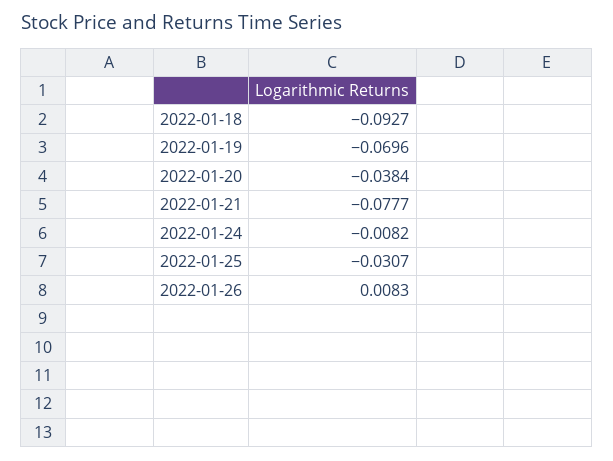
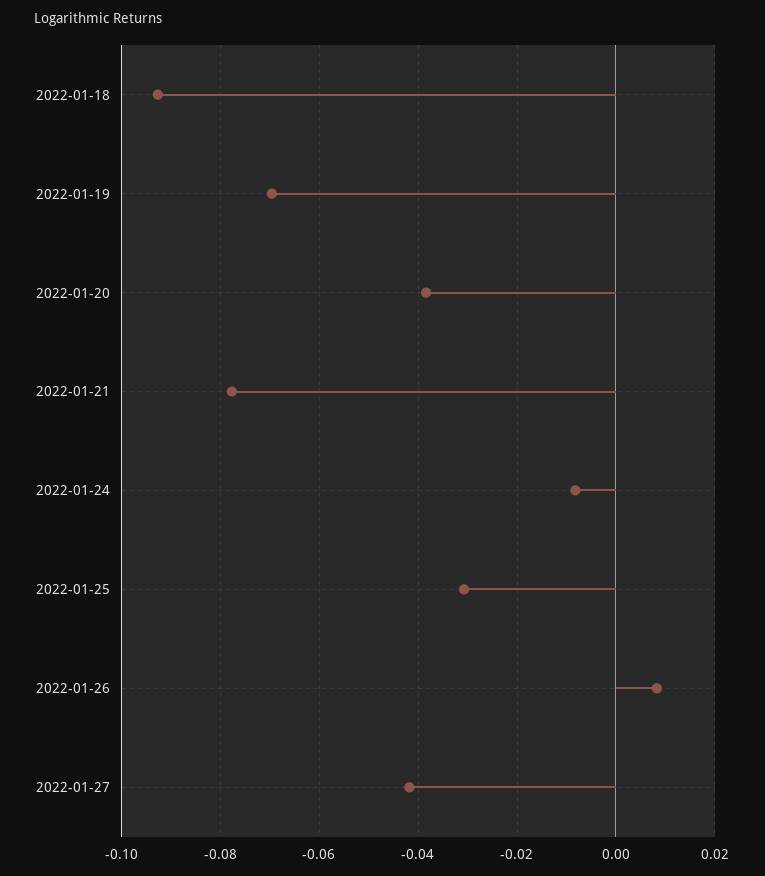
2022-01-27: none -> -0.042

